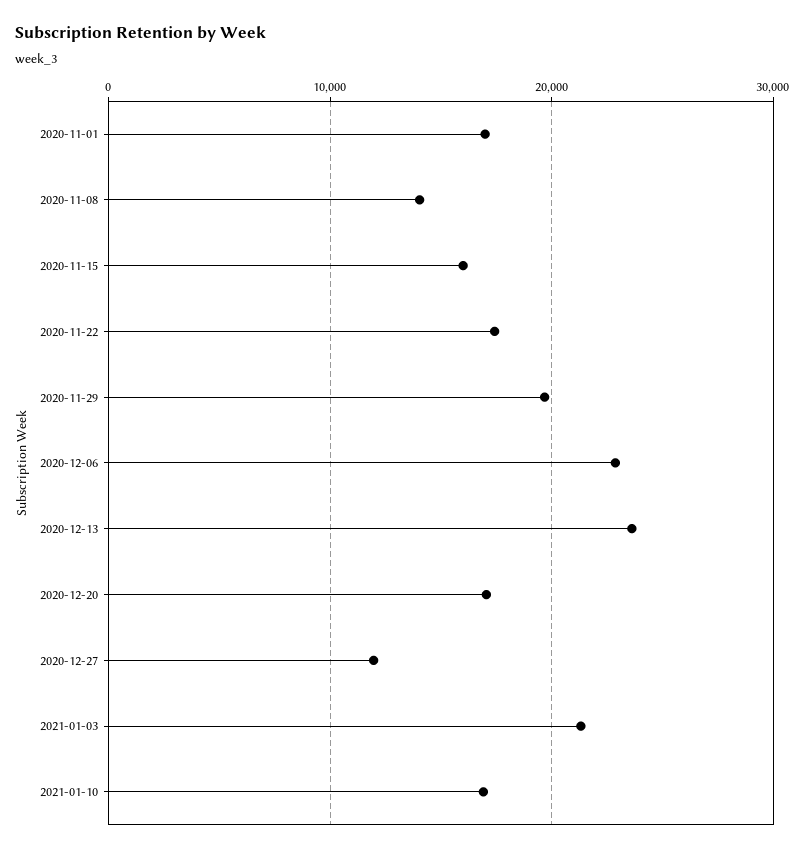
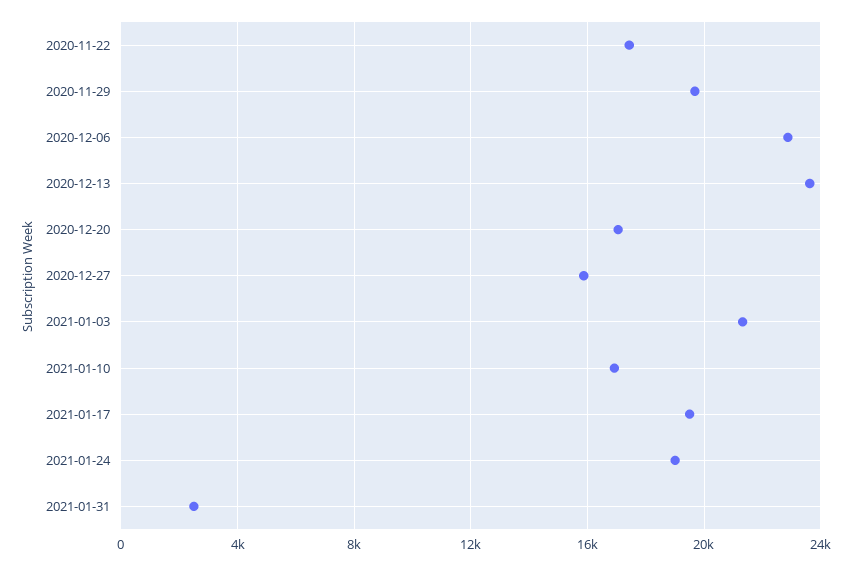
2020-11-01: 17000 -> none
2020-11-08: 14000 -> none
2020-11-15: 16000 -> none
2020-12-27: 12000 -> 16000
2021-01-17: none -> 19500
2021-01-24: none -> 19000
2021-01-31: none -> 2500

